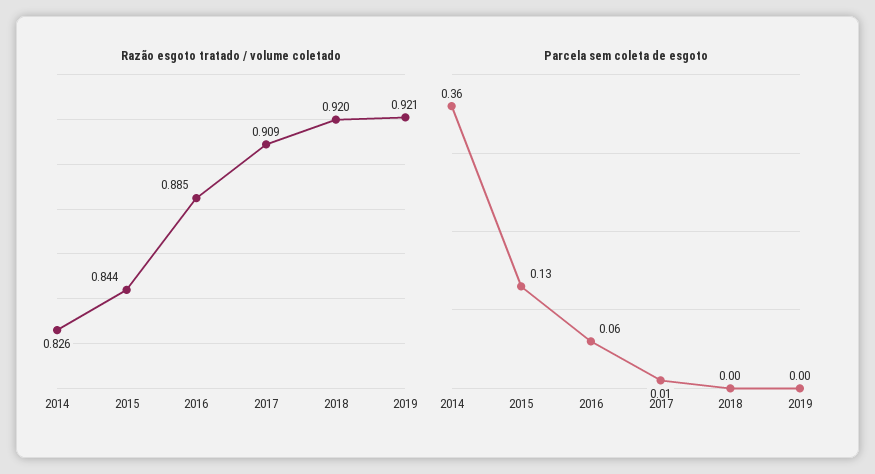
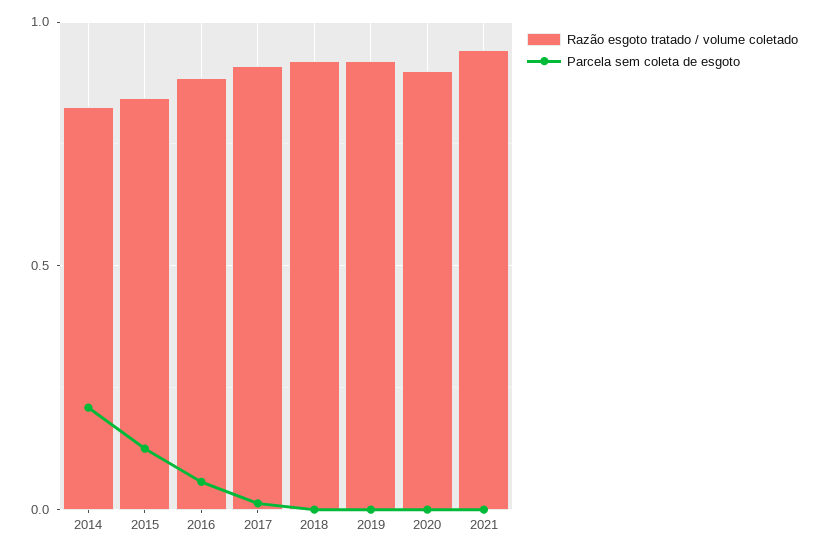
Parcela sem coleta de esgoto, 2014: 0.36 -> 0.2
Razão esgoto tratado / volume coletado, 2020: none -> 0.9
Parcela sem coleta de esgoto, 2020: none -> 0
Razão esgoto tratado / volume coletado, 2021: none -> 0.95
Parcela sem coleta de esgoto, 2021: none -> 0

